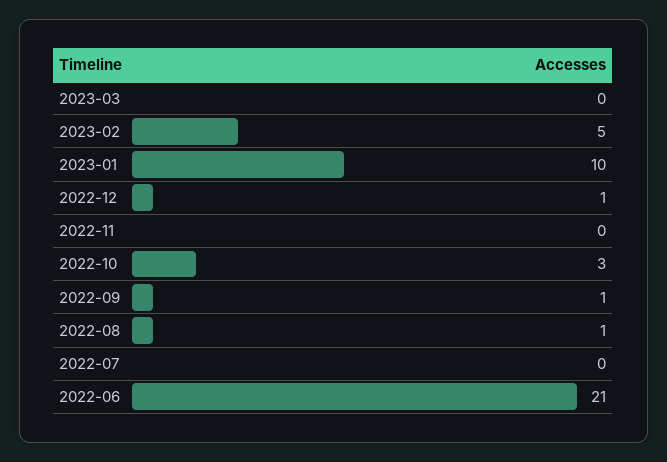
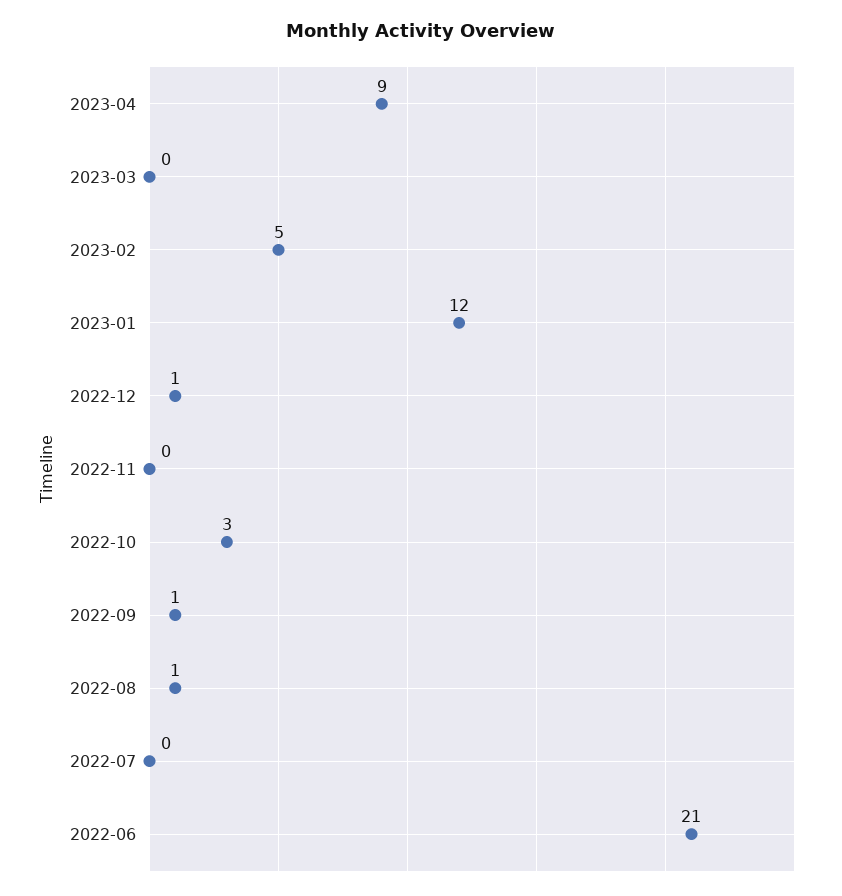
2023-01: 10 -> 12
2023-04: none -> 9

